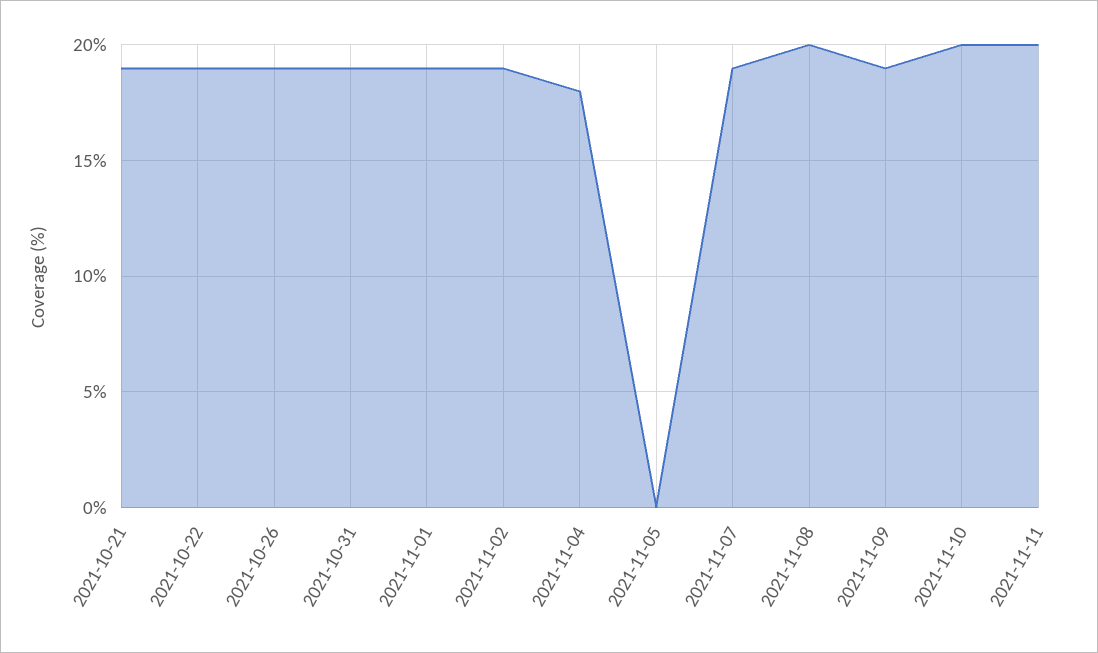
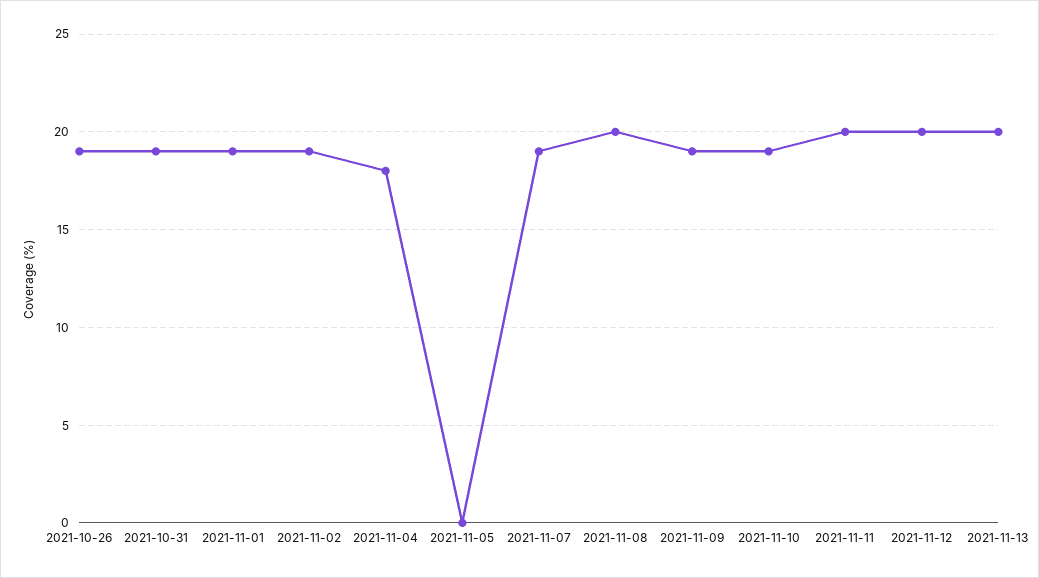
2021-10-21: 19 -> none
2021-10-22: 19 -> none
2021-11-10: 20 -> 19
2021-11-12: none -> 20
2021-11-13: none -> 20

